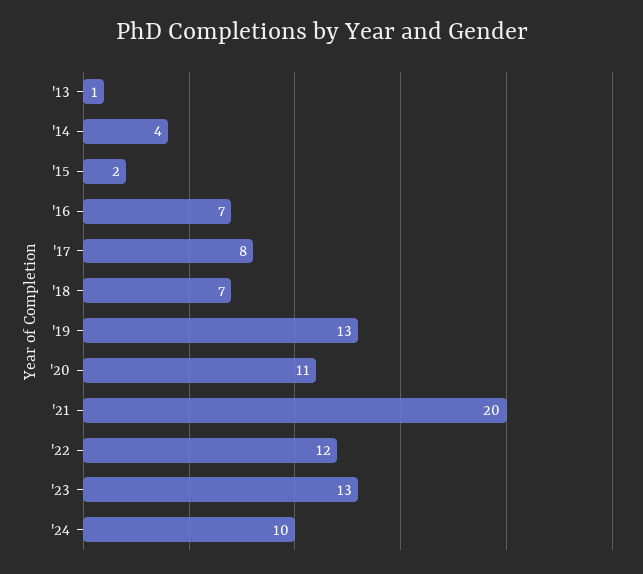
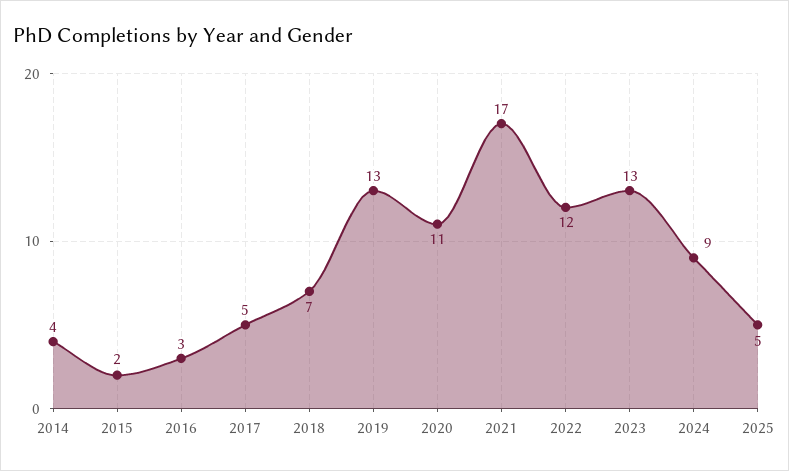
'13: 1 -> none
'16: 7 -> 3
'17: 8 -> 5
'21: 20 -> 17
'24: 10 -> 9
2025: none -> 5

